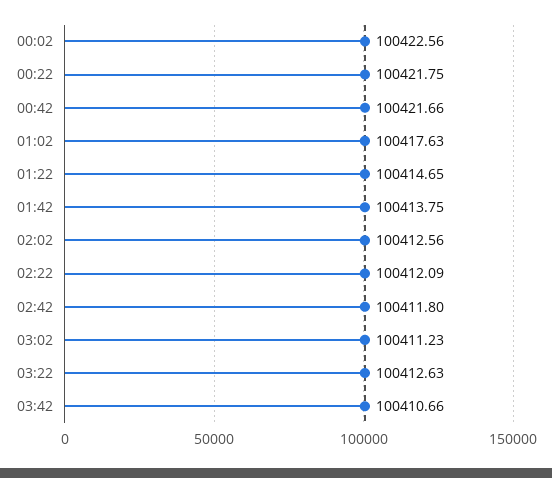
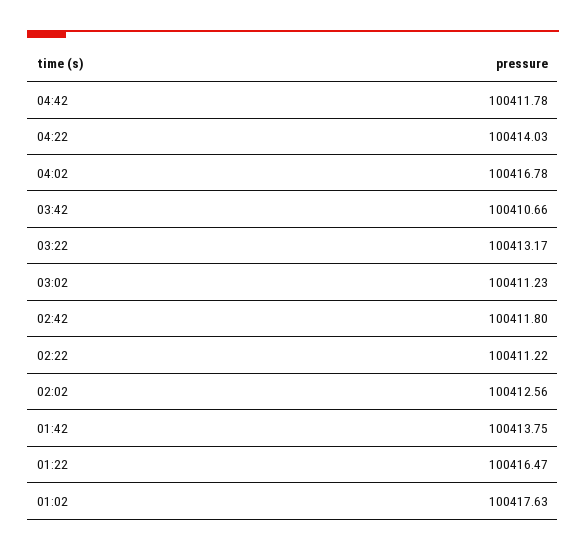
00:02: 100422.56 -> none
00:22: 100421.75 -> none
00:42: 100421.66 -> none
01:22: 100414.65 -> 100416.47
02:22: 100412.09 -> 100411.22
03:22: 100412.63 -> 100413.17
04:42: none -> 100411.78
04:22: none -> 100414.03
04:02: none -> 100416.78

